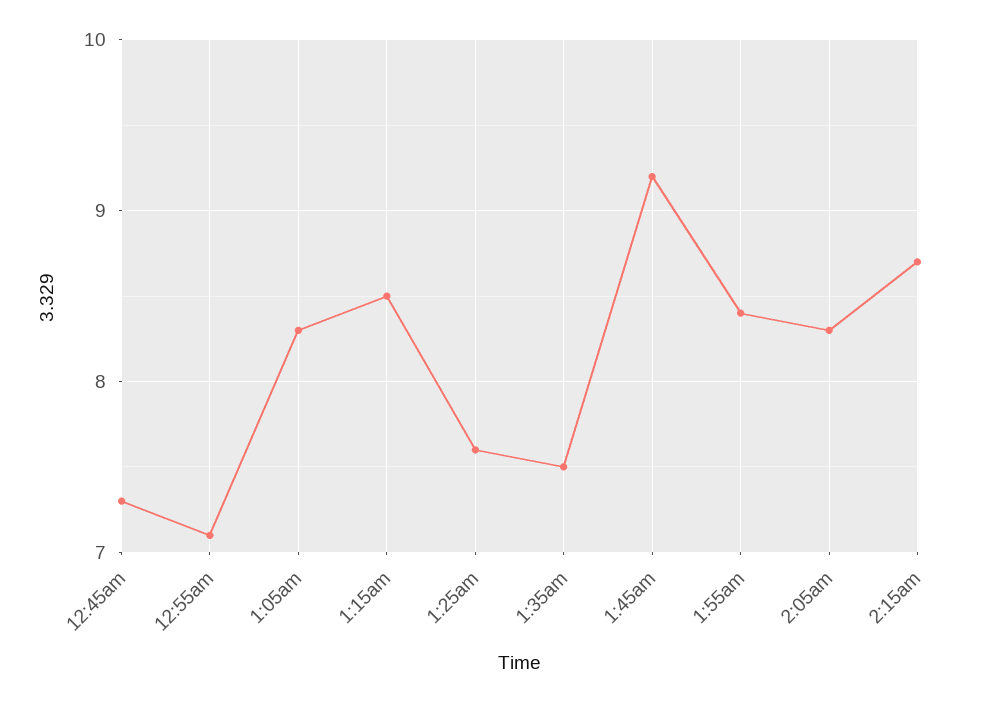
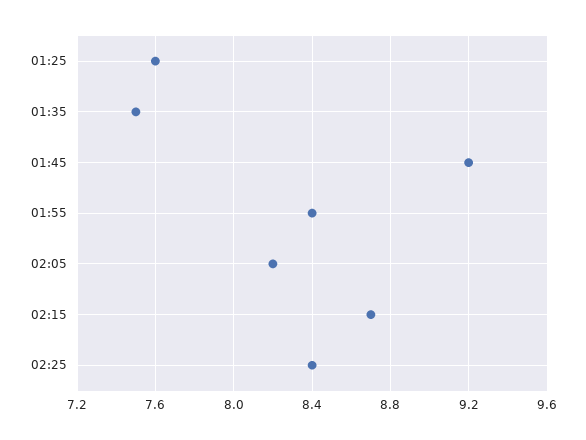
12:45am: 7.3 -> none
12:55am: 7.1 -> none
1:05am: 8.3 -> none
1:15am: 8.5 -> none
2:05am: 8.3 -> 8.2
02:25: none -> 8.4

